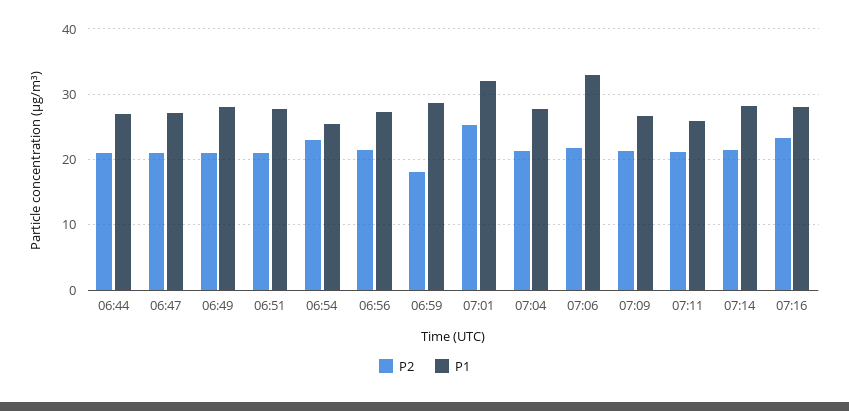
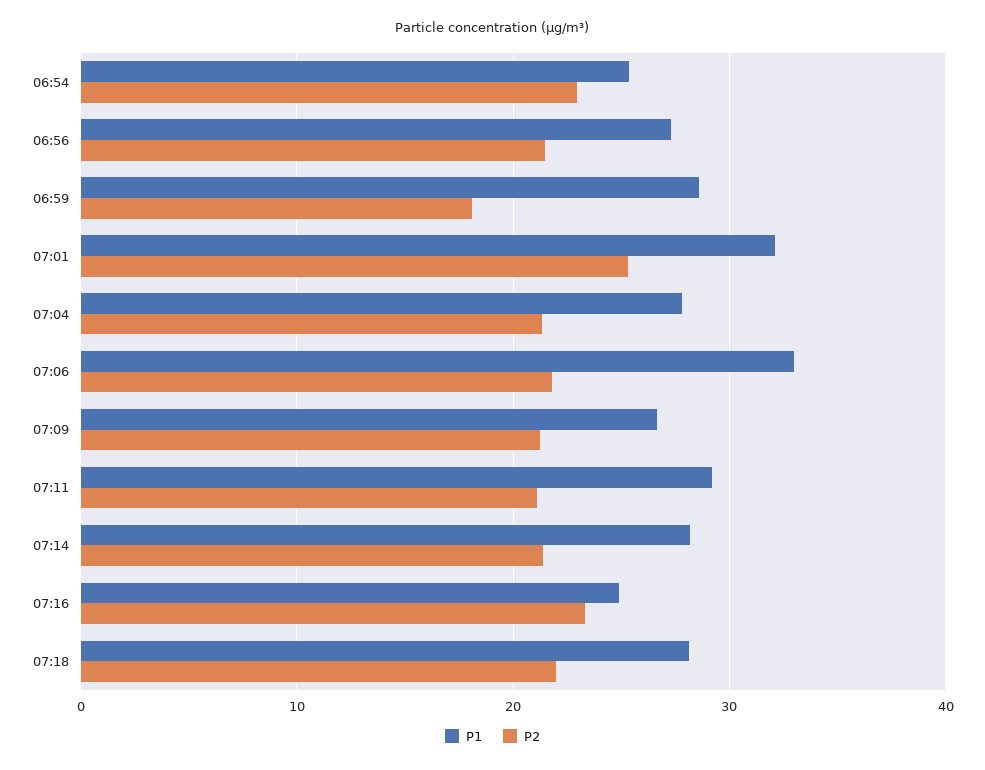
P2, 06:44: 21 -> none
P1, 06:44: 27 -> none
P2, 06:47: 21 -> none
P1, 06:47: 27 -> none
P2, 06:49: 21 -> none
P1, 06:49: 28 -> none
P2, 06:51: 21 -> none
P1, 06:51: 28 -> none
P1, 07:11: 26 -> 29
P1, 07:16: 28 -> 25
P1, 07:18: none -> 28
P2, 07:18: none -> 22

